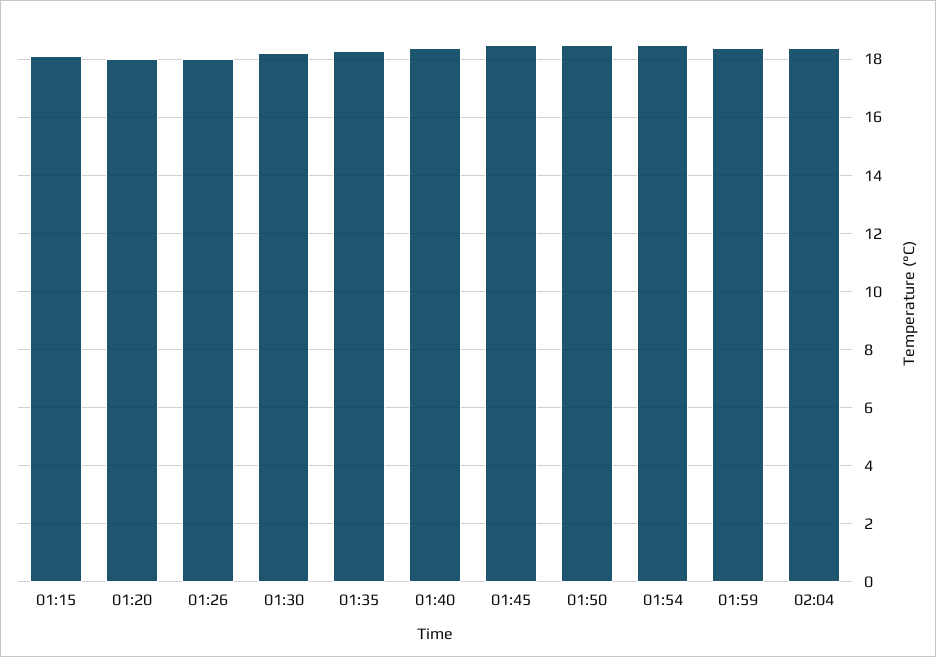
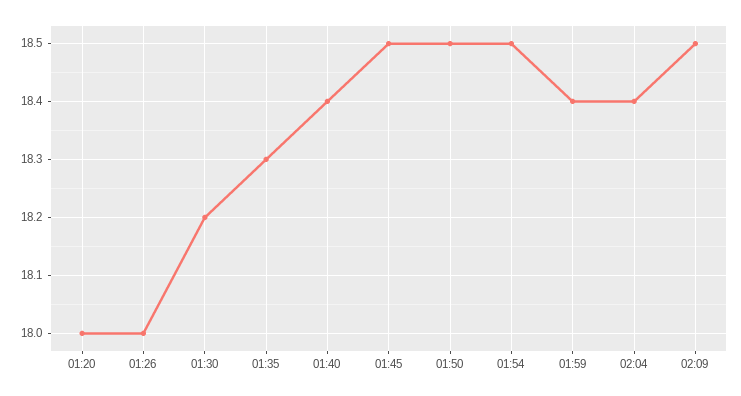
01:15: 18 -> none
02:09: none -> 18.5

